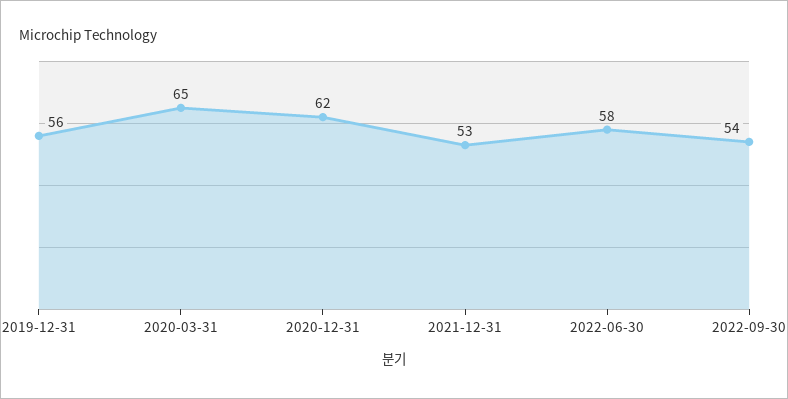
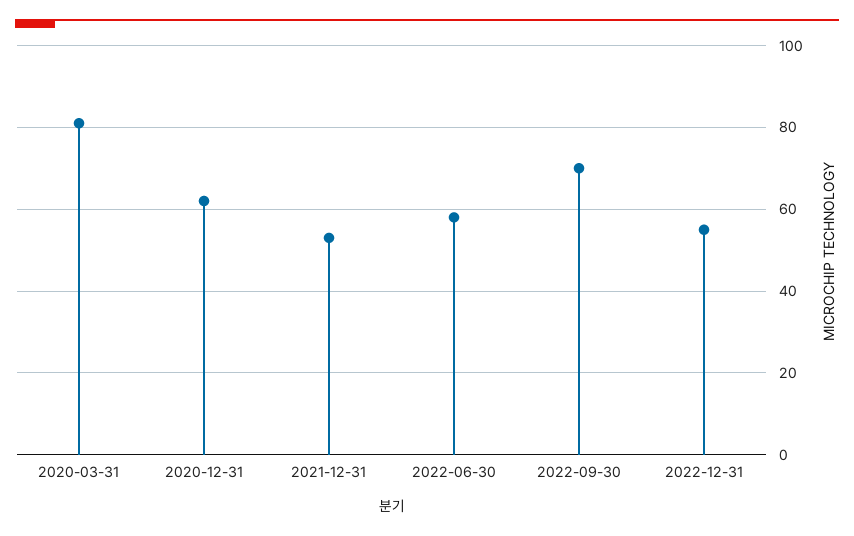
2019-12-31: 56 -> none
2020-03-31: 65 -> 80
2022-09-30: 54 -> 70
2022-12-31: none -> 55

